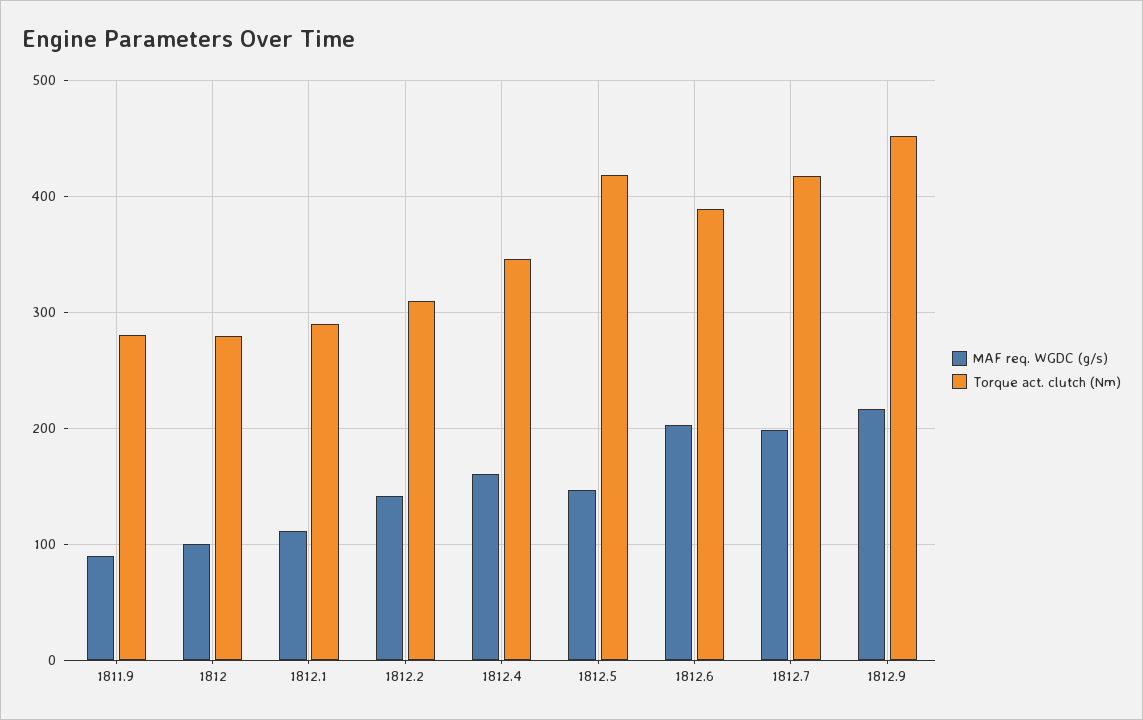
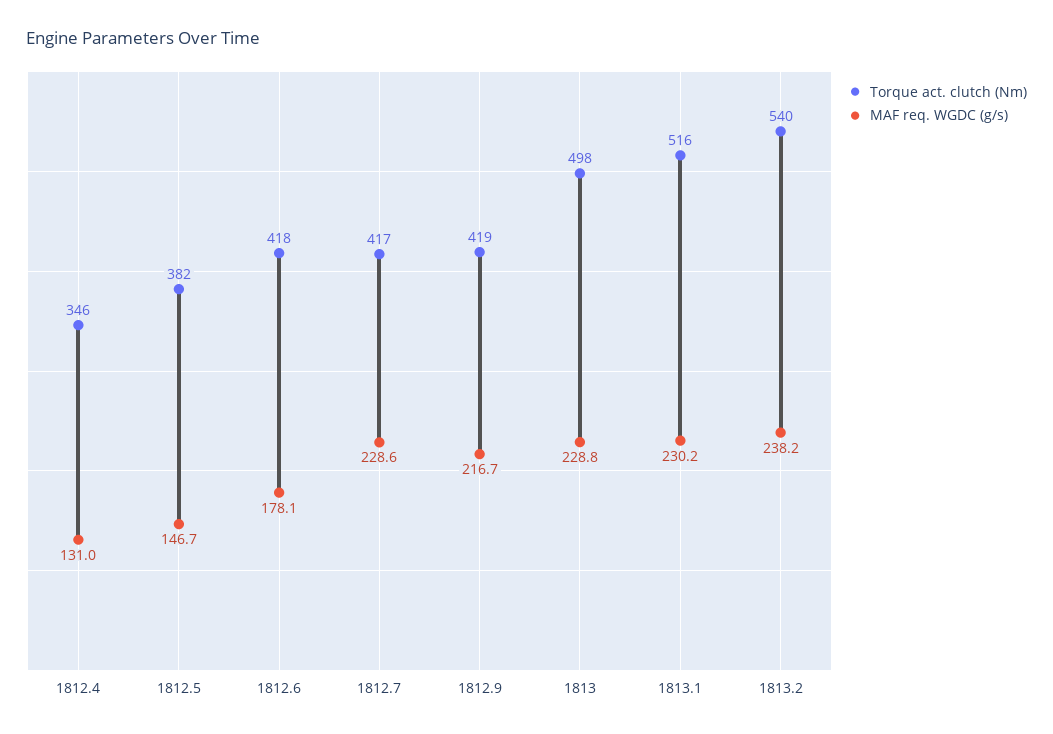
MAF req. WGDC (g/s), 1811.9: 90 -> none
Torque act. clutch (Nm), 1811.9: 280 -> none
MAF req. WGDC (g/s), 1812: 100 -> none
Torque act. clutch (Nm), 1812: 280 -> none
MAF req. WGDC (g/s), 1812.1: 110 -> none
Torque act. clutch (Nm), 1812.1: 290 -> none
MAF req. WGDC (g/s), 1812.2: 140 -> none
Torque act. clutch (Nm), 1812.2: 310 -> none
MAF req. WGDC (g/s), 1812.4: 160 -> 131
Torque act. clutch (Nm), 1812.5: 420 -> 382
MAF req. WGDC (g/s), 1812.6: 200 -> 178.1
Torque act. clutch (Nm), 1812.6: 390 -> 418
MAF req. WGDC (g/s), 1812.7: 200 -> 228.6
Torque act. clutch (Nm), 1812.9: 450 -> 419
Torque act. clutch (Nm), 1813: none -> 498
MAF req. WGDC (g/s), 1813: none -> 228.8
Torque act. clutch (Nm), 1813.1: none -> 516
MAF req. WGDC (g/s), 1813.1: none -> 230.2
Torque act. clutch (Nm), 1813.2: none -> 540
MAF req. WGDC (g/s), 1813.2: none -> 238.2

